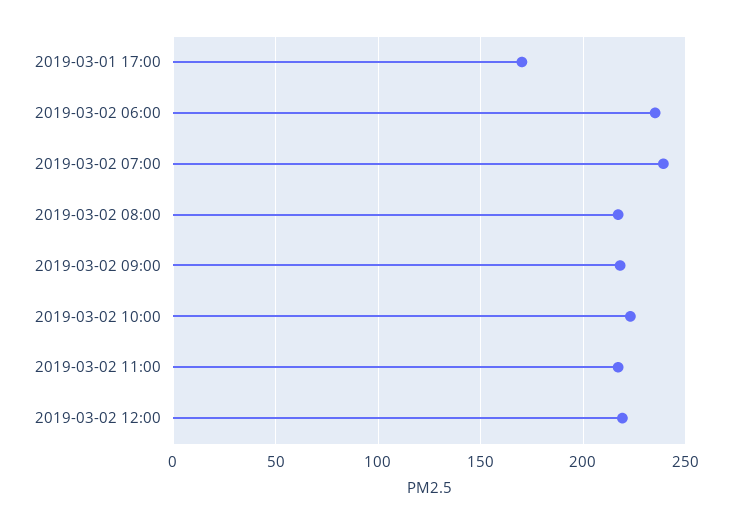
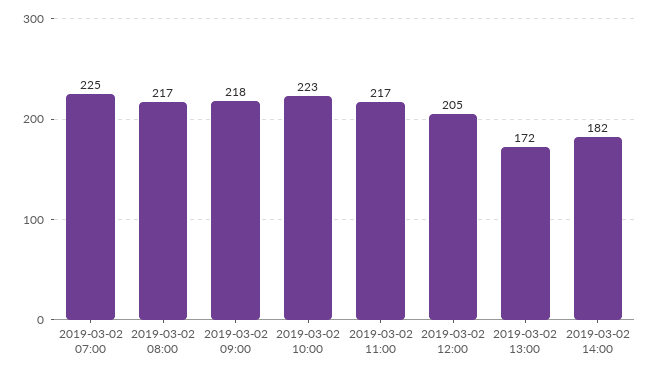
2019-03-01 17:00: 170 -> none
2019-03-02 06:00: 235 -> none
2019-03-02 07:00: 240 -> 225
2019-03-02 12:00: 220 -> 205
2019-03-02 13:00: none -> 172
2019-03-02 14:00: none -> 182

